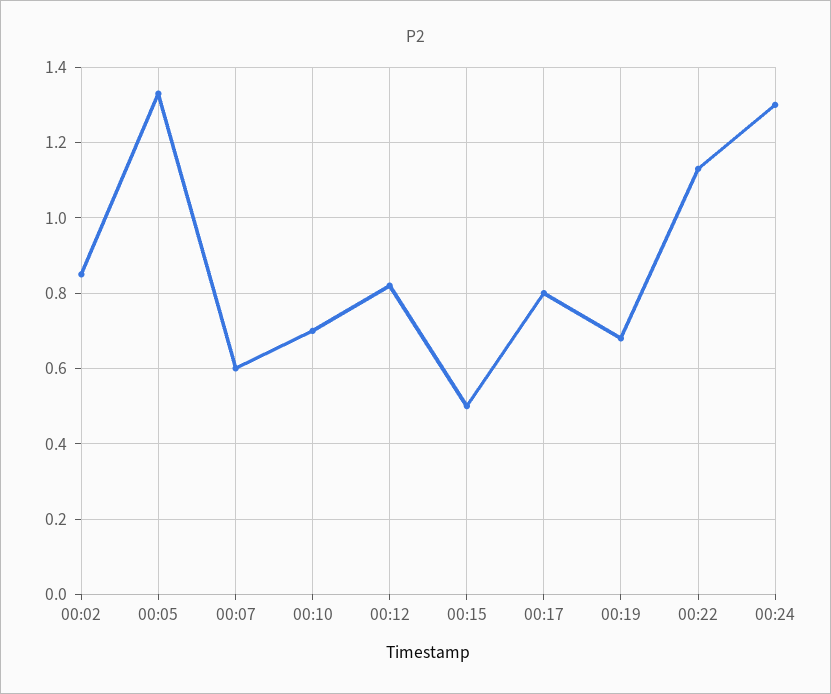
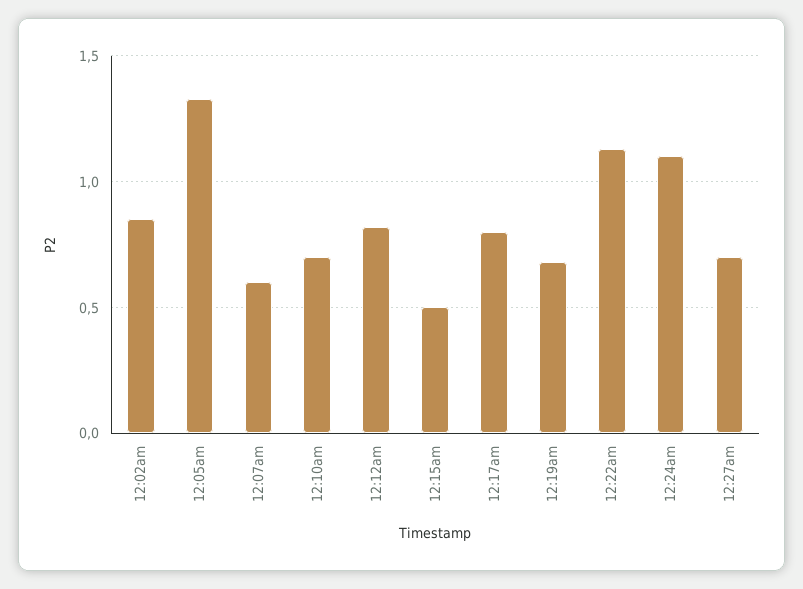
00:24: 1.3 -> 1.1
12:27am: none -> 0.7

